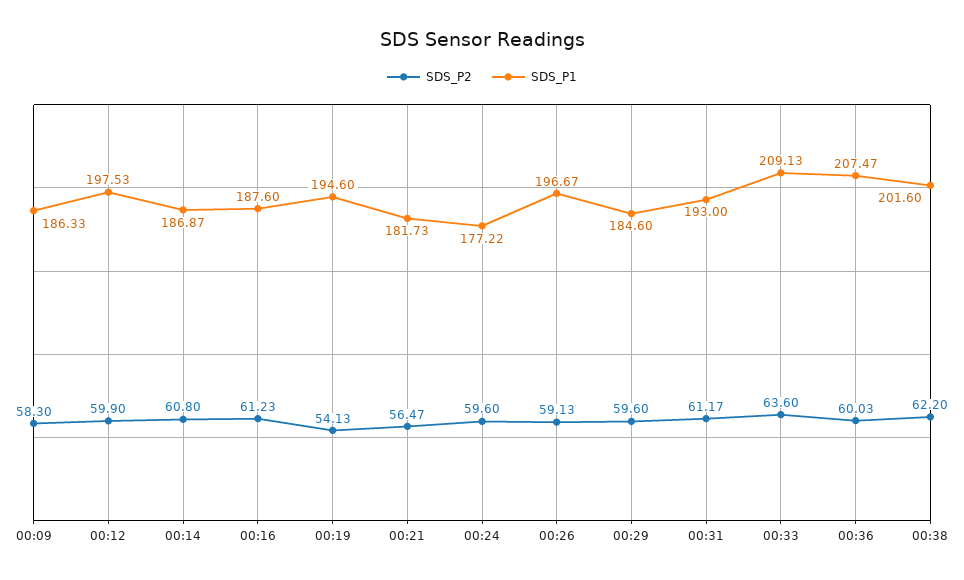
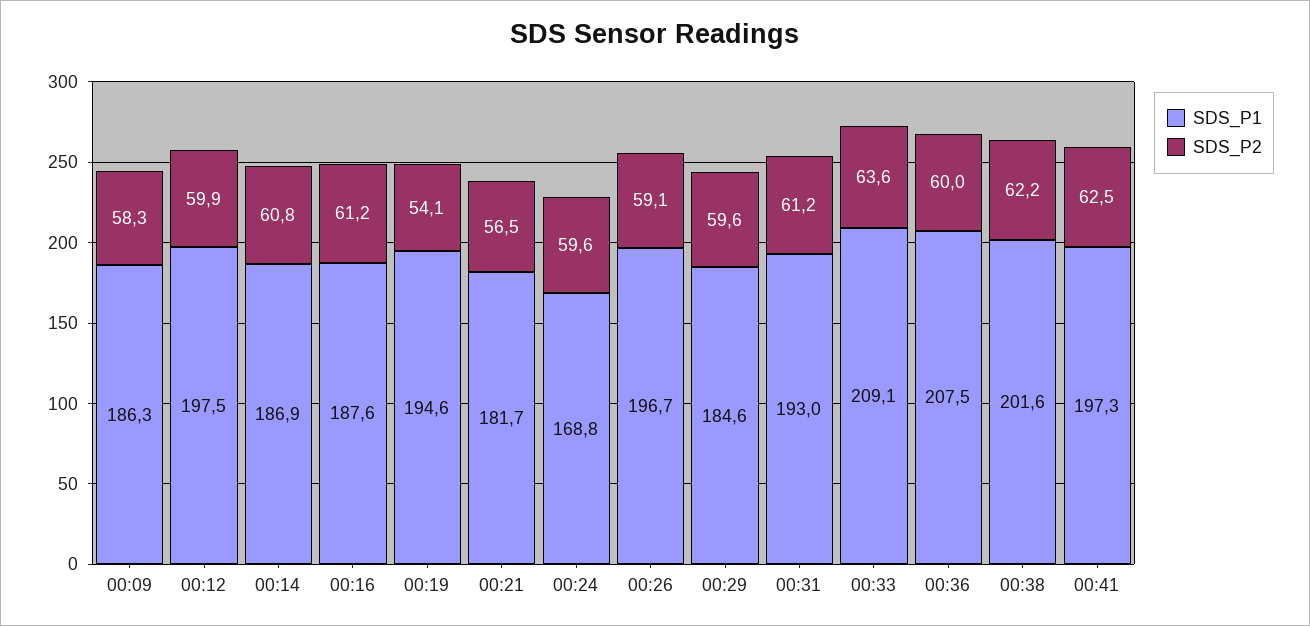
SDS_P1, 00:24: 177.22 -> 168.8
SDS_P1, 00:41: none -> 197.3
SDS_P2, 00:41: none -> 62.5

